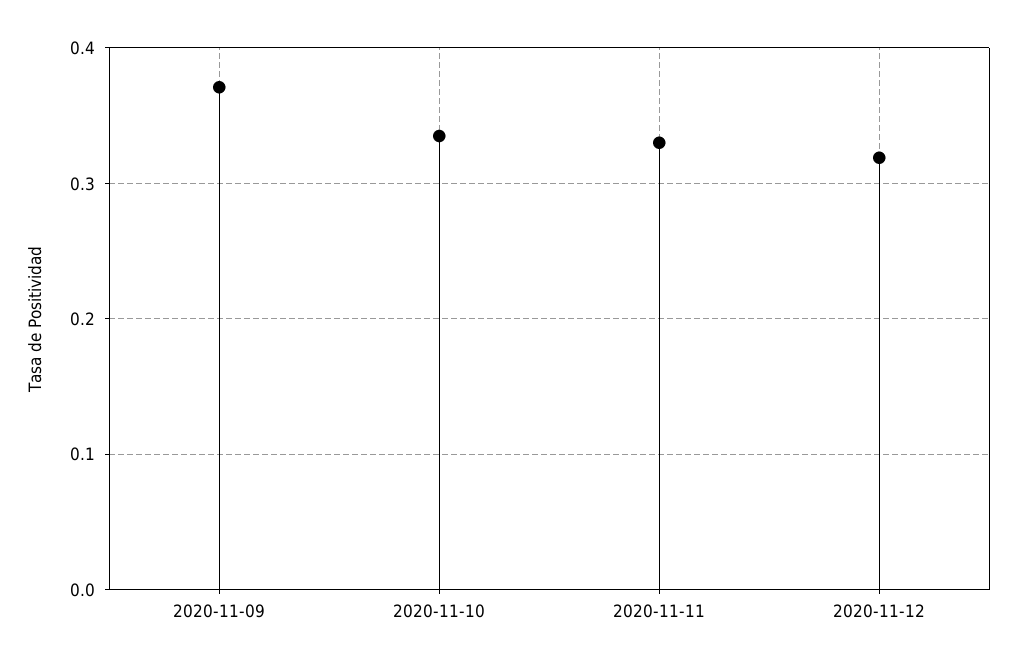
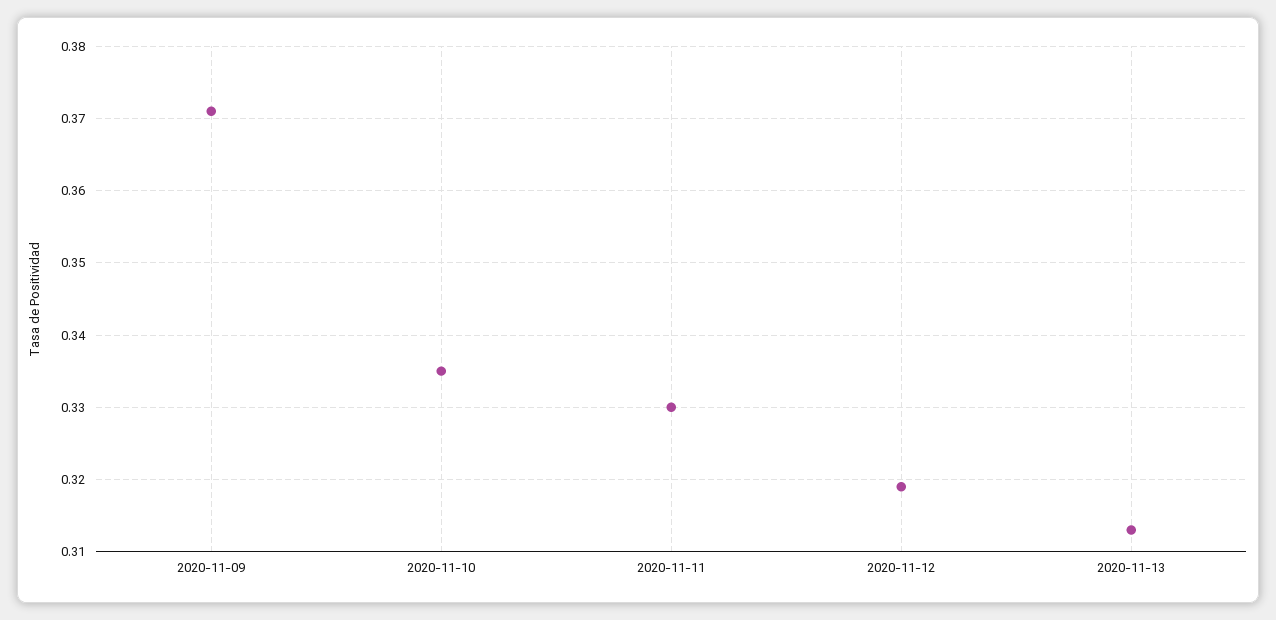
2020-11-13: none -> 0.313

